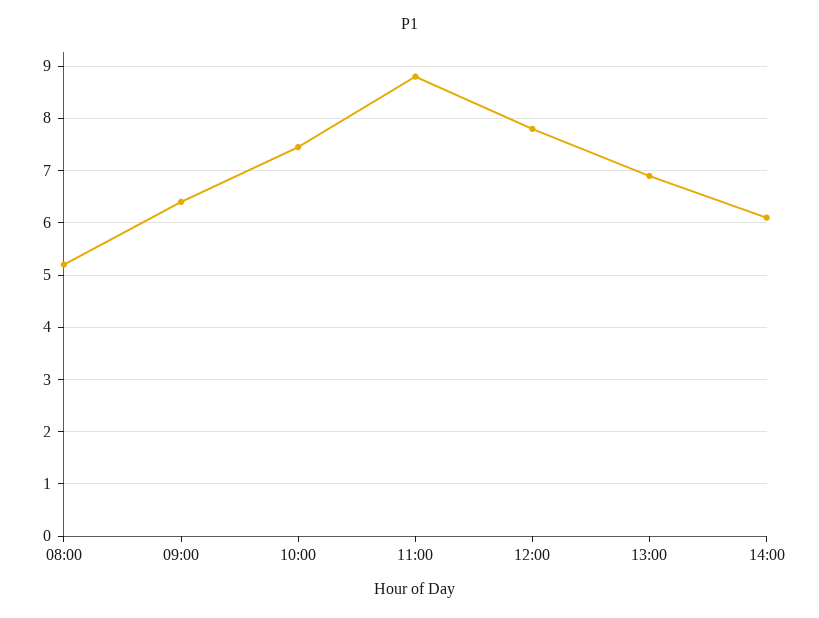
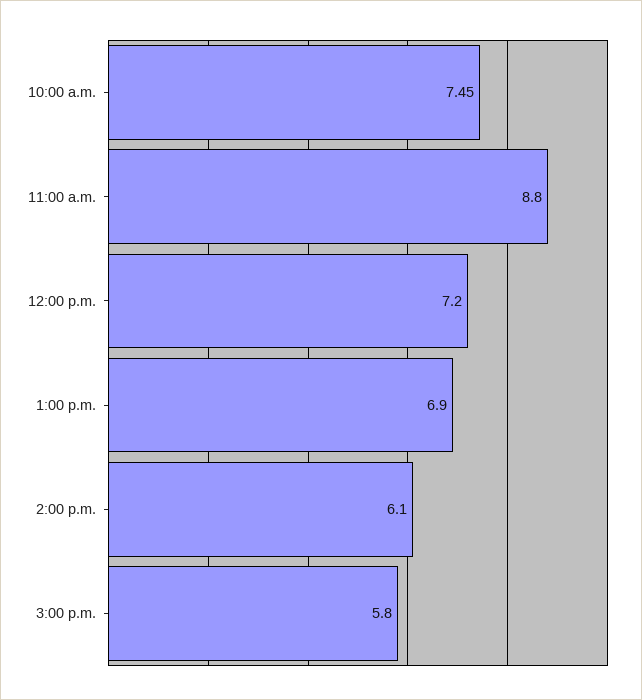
08:00: 5.2 -> none
09:00: 6.4 -> none
12:00: 7.8 -> 7.2
3:00 p.m.: none -> 5.8

